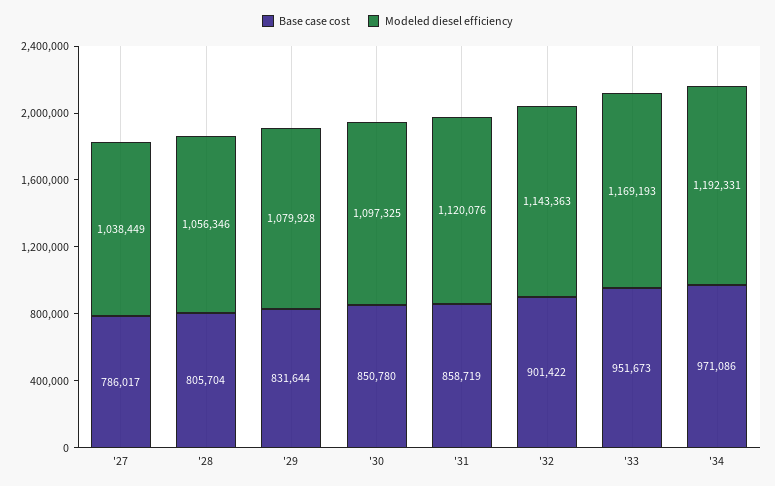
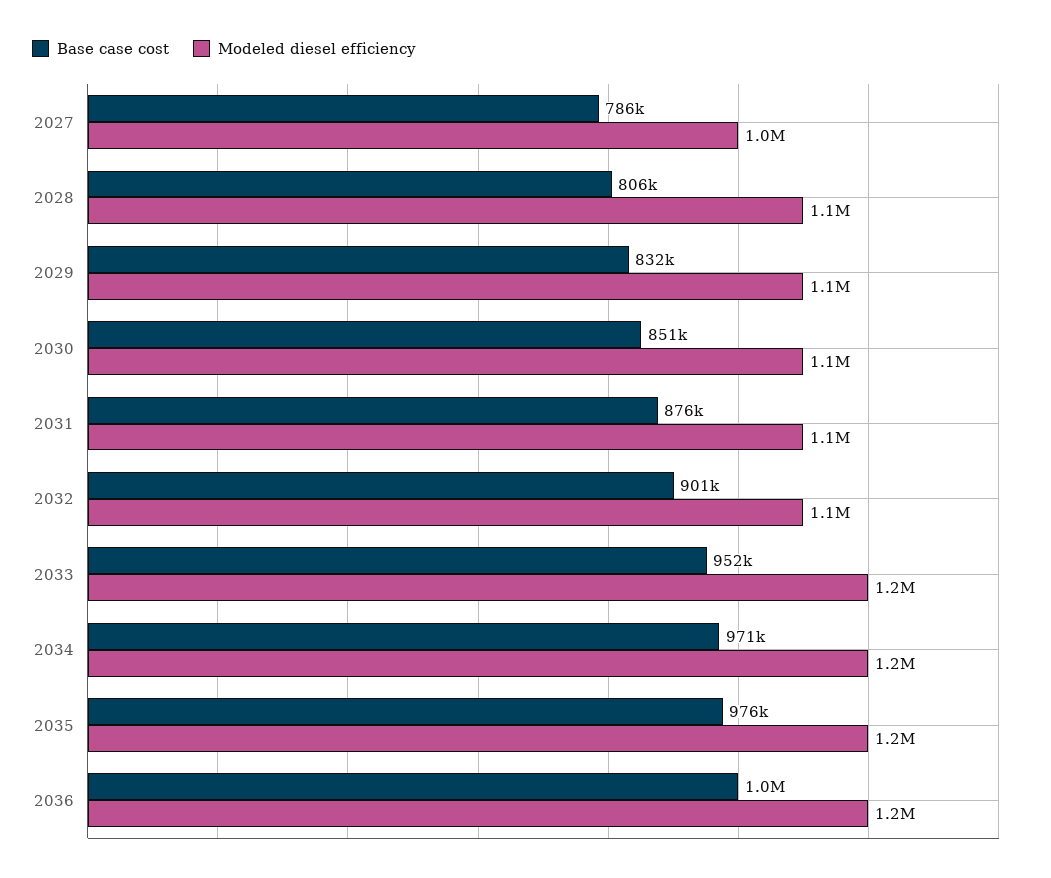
Base case cost, '31: 858719 -> 876000
Base case cost, 2035: none -> 976000
Modeled diesel efficiency, 2035: none -> 1200000
Base case cost, 2036: none -> 1000000
Modeled diesel efficiency, 2036: none -> 1200000

